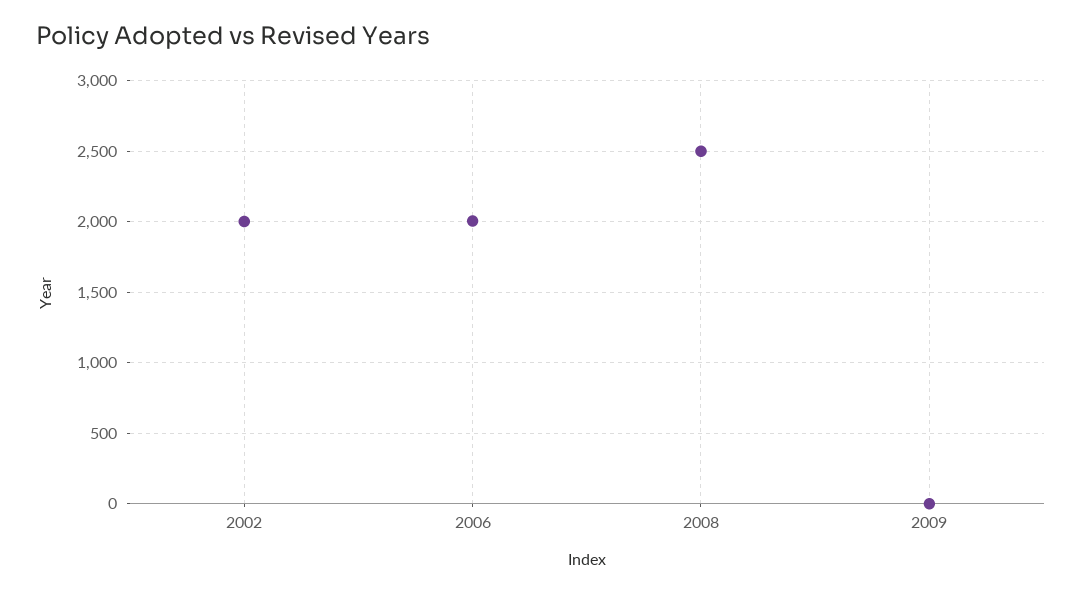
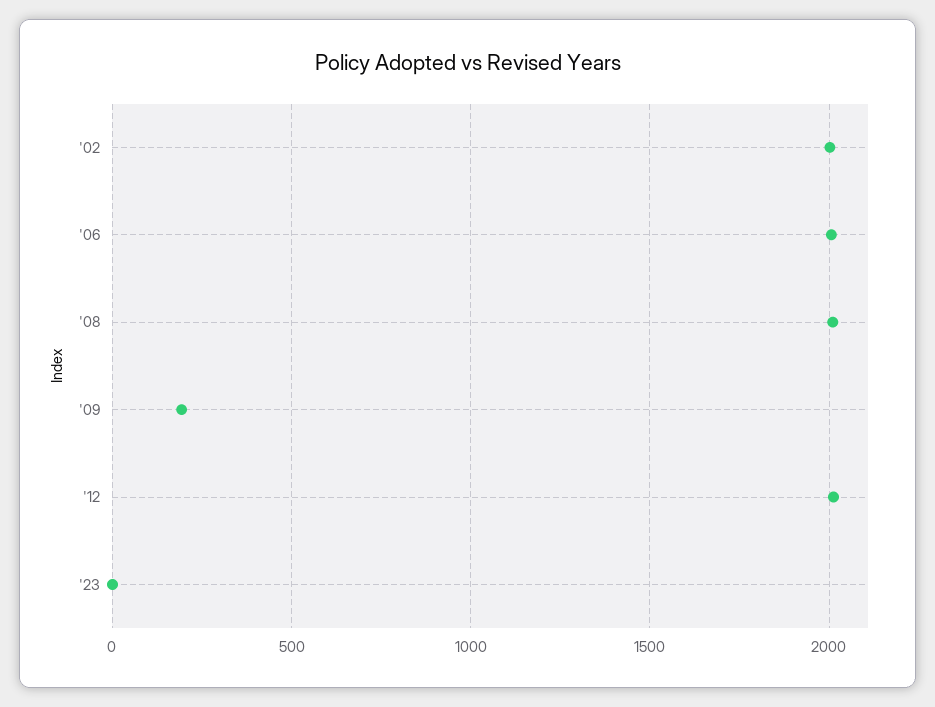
2008: 2500 -> 2000
2009: 0 -> 200
'12: none -> 2000
'23: none -> 0

